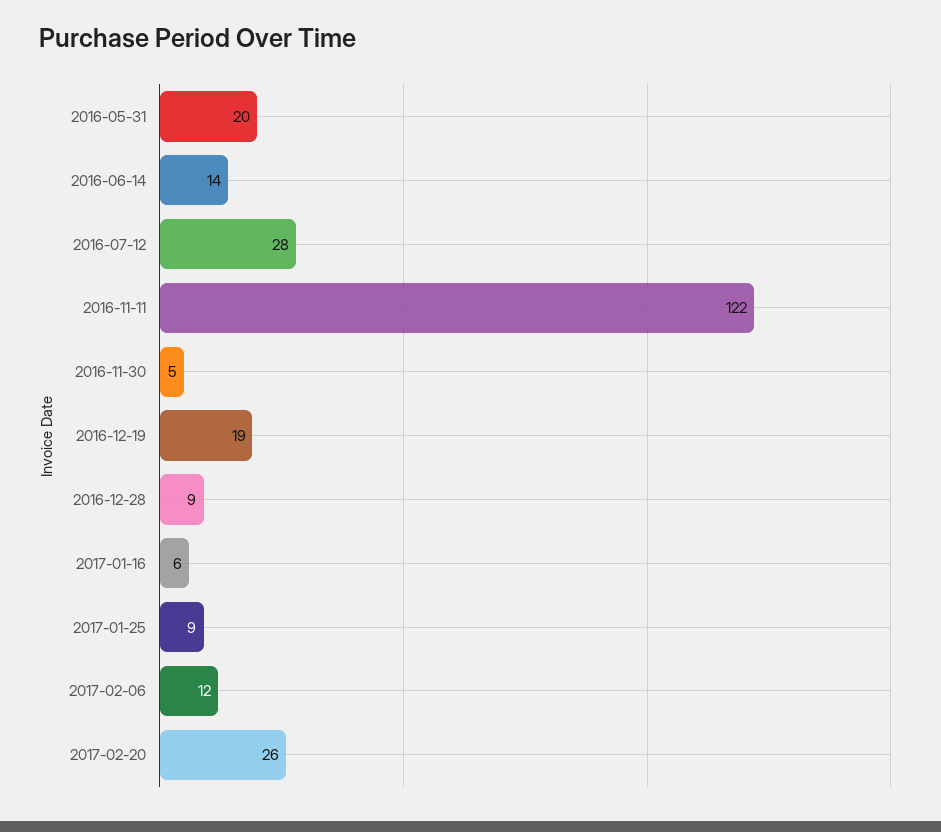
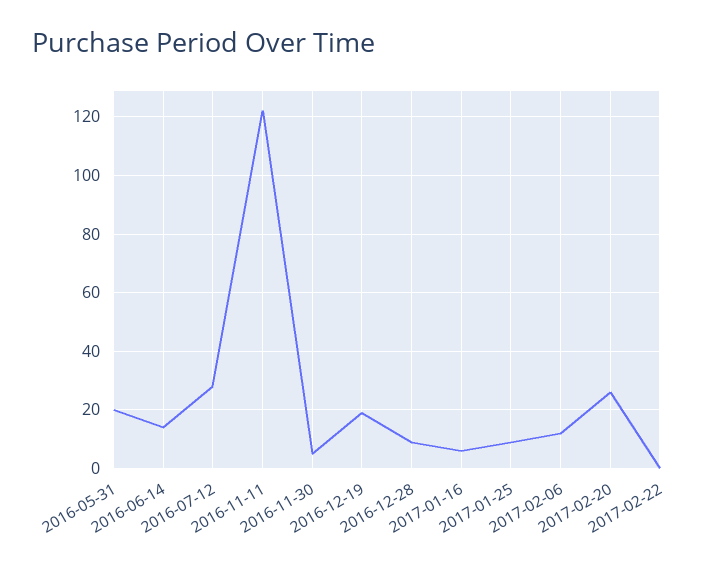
2017-02-22: none -> 0

